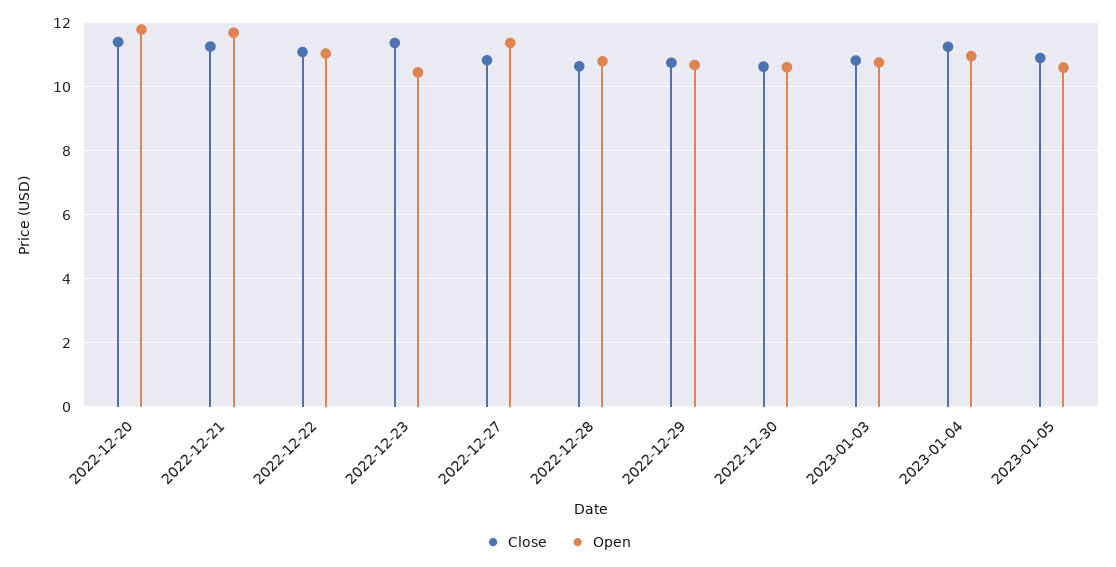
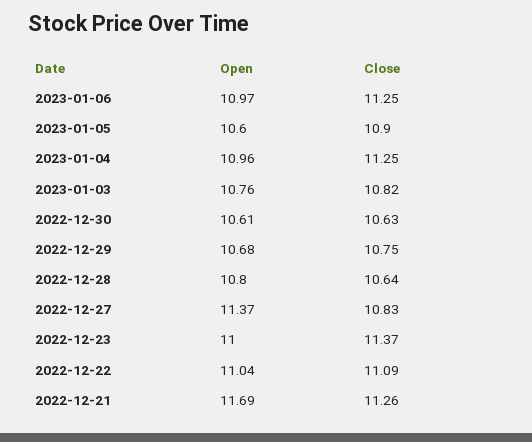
Close, 2022-12-20: 11.4 -> none
Open, 2022-12-20: 11.8 -> none
Open, 2022-12-23: 10.4 -> 11
Open, 2023-01-06: none -> 10.97
Close, 2023-01-06: none -> 11.25

